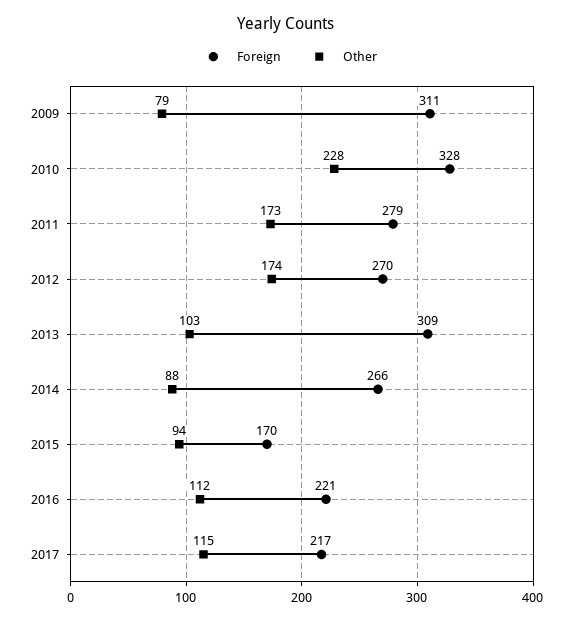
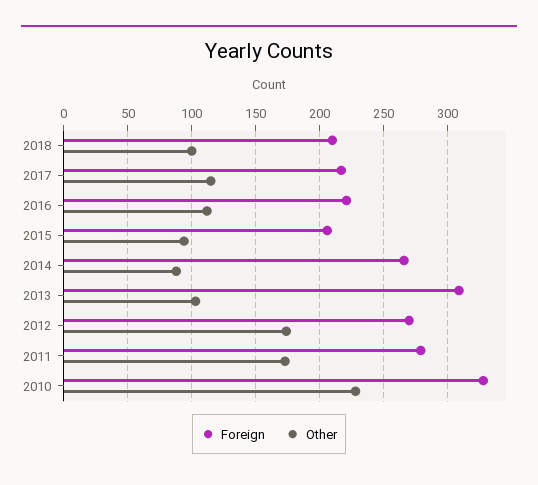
Foreign, 2009: 311 -> none
Other, 2009: 79 -> none
Foreign, 2015: 170 -> 205
Foreign, 2018: none -> 210
Other, 2018: none -> 100

